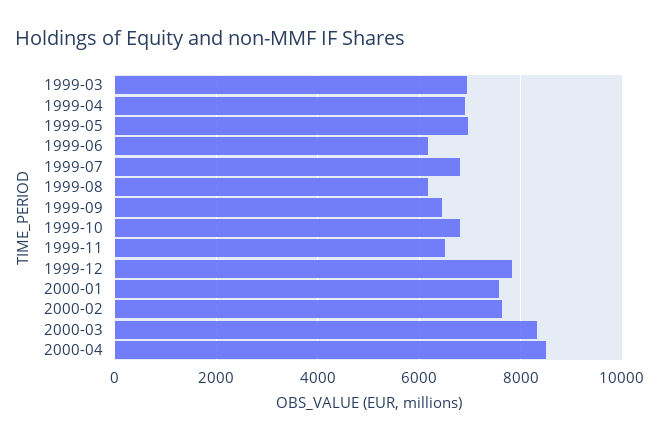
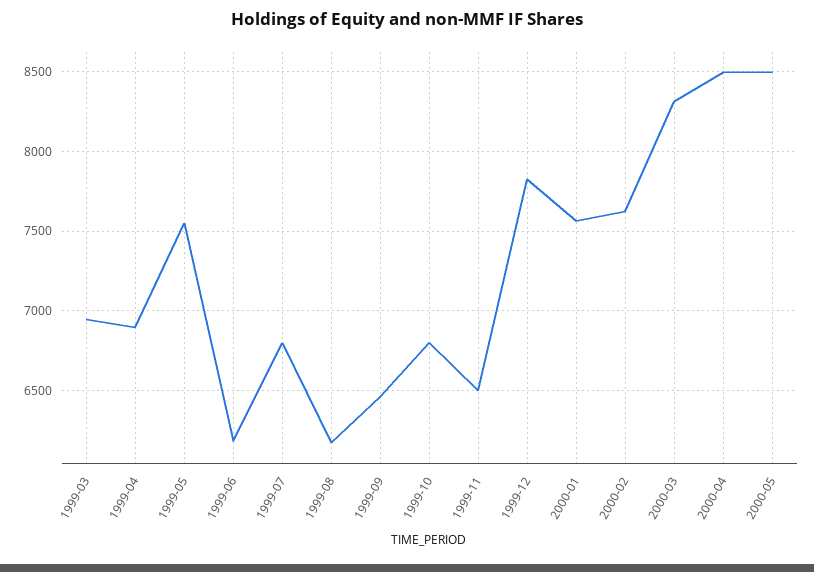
1999-05: 7000 -> 7550
2000-05: none -> 8500

